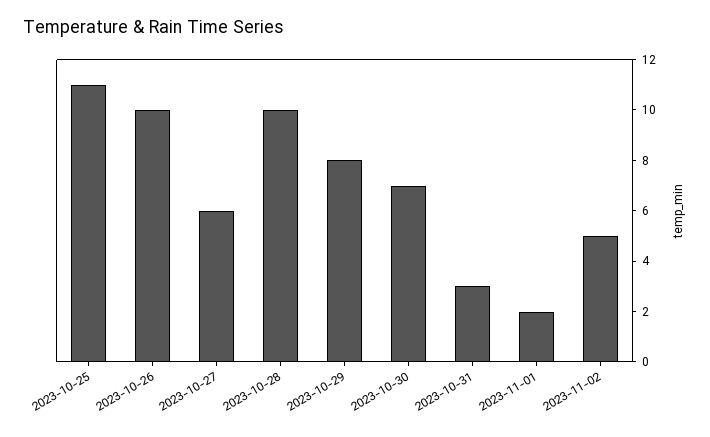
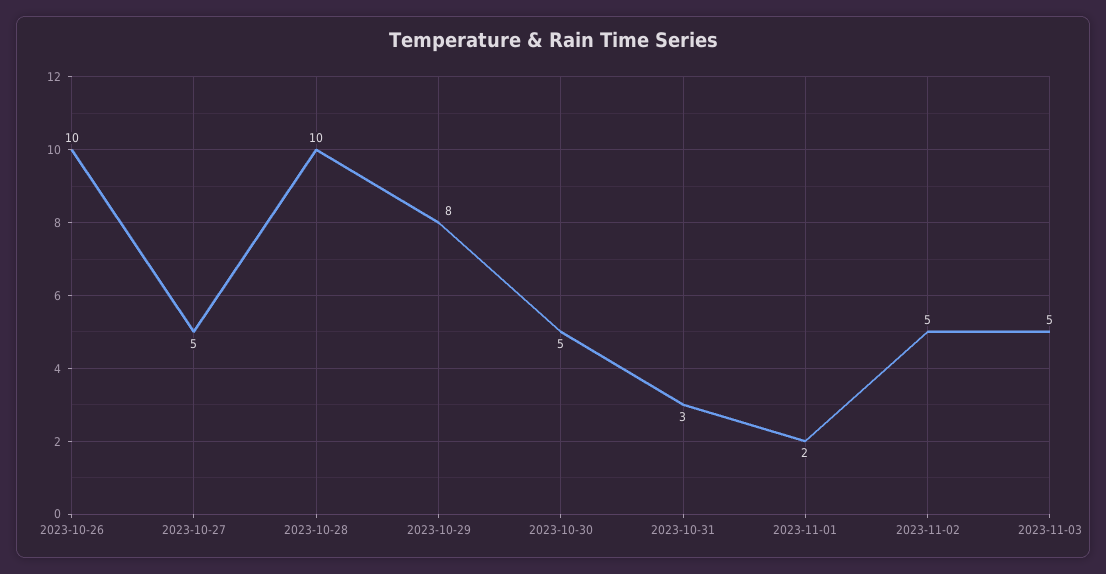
2023-10-25: 11 -> none
2023-10-27: 6 -> 5
2023-10-30: 7 -> 5
2023-11-03: none -> 5

